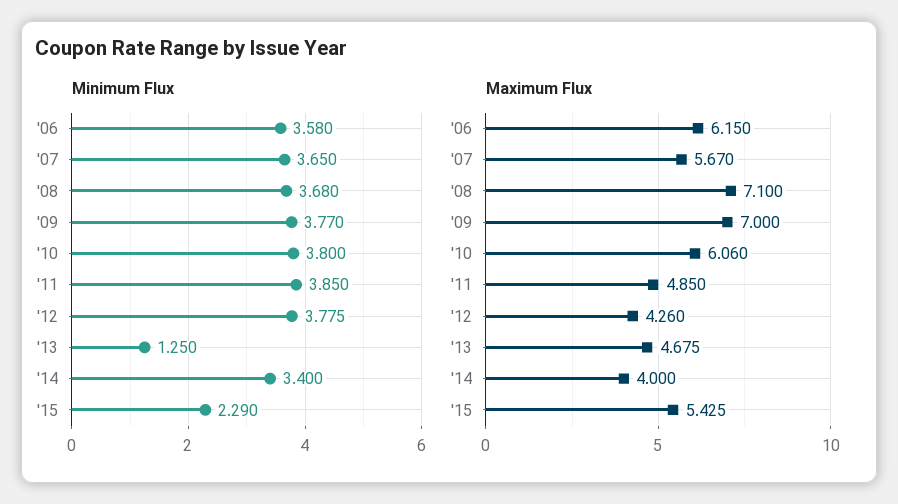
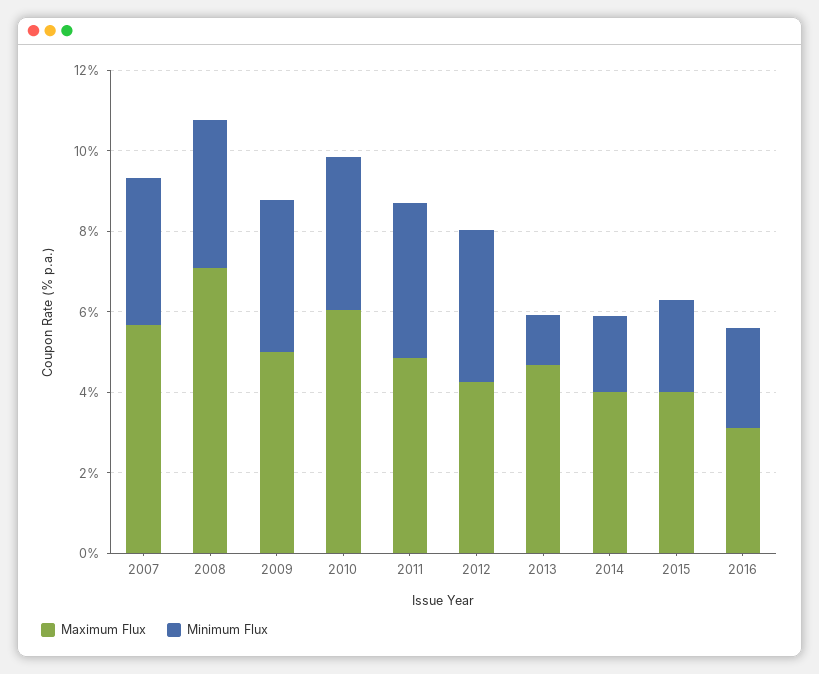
Minimum Flux, '06: 3.58 -> none
Minimum Flux, '14: 3.4 -> 2
Maximum Flux, '06: 6.15 -> none
Maximum Flux, '09: 7 -> 5
Maximum Flux, '15: 5.425 -> 4
Maximum Flux, 2016: none -> 3
Minimum Flux, 2016: none -> 2.5

